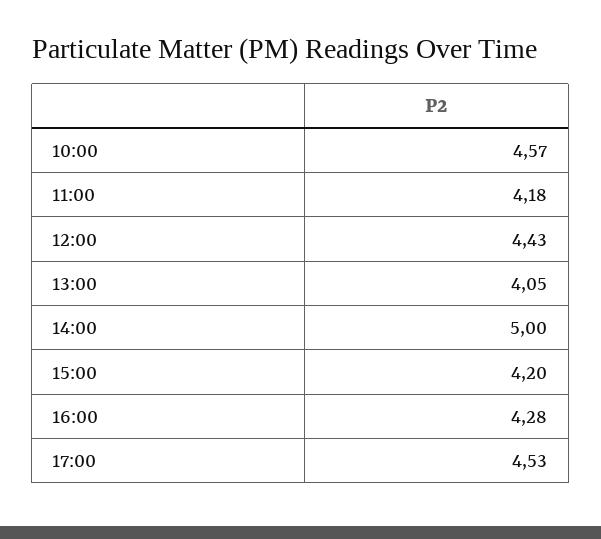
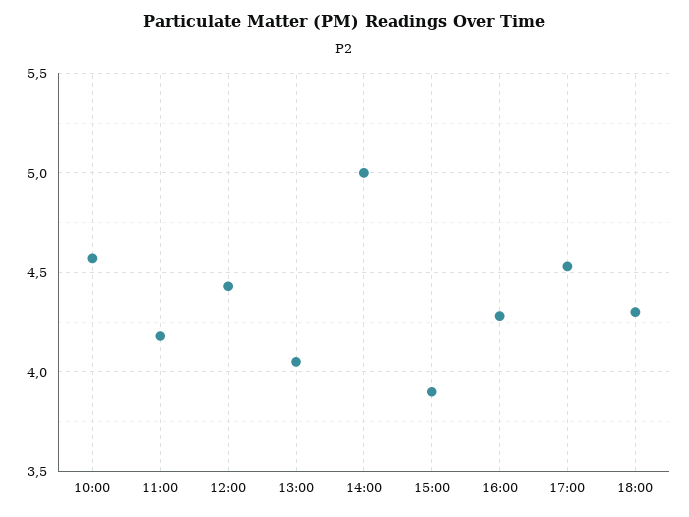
15:00: 4.2 -> 3.9
18:00: none -> 4.3

